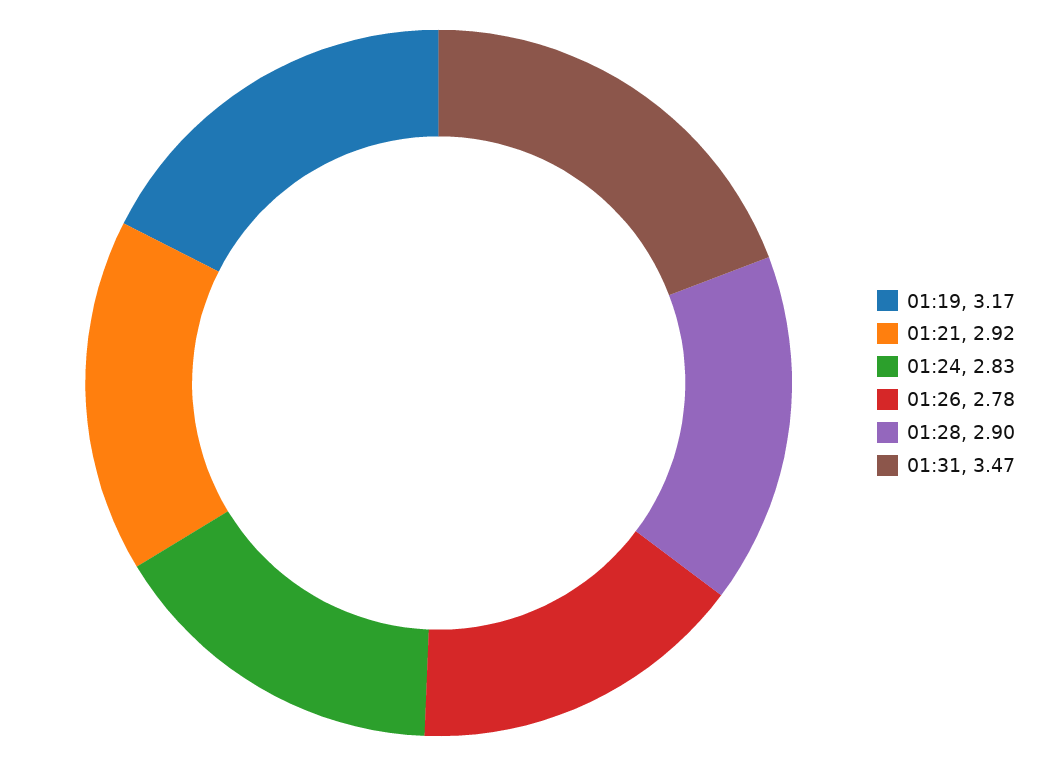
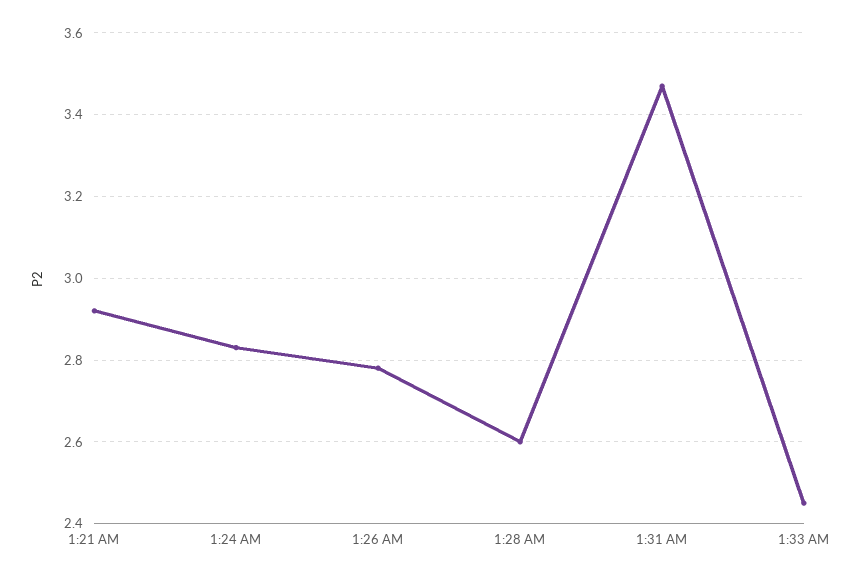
01:19: 3.17 -> none
01:28: 2.9 -> 2.6
1:33 AM: none -> 2.45

